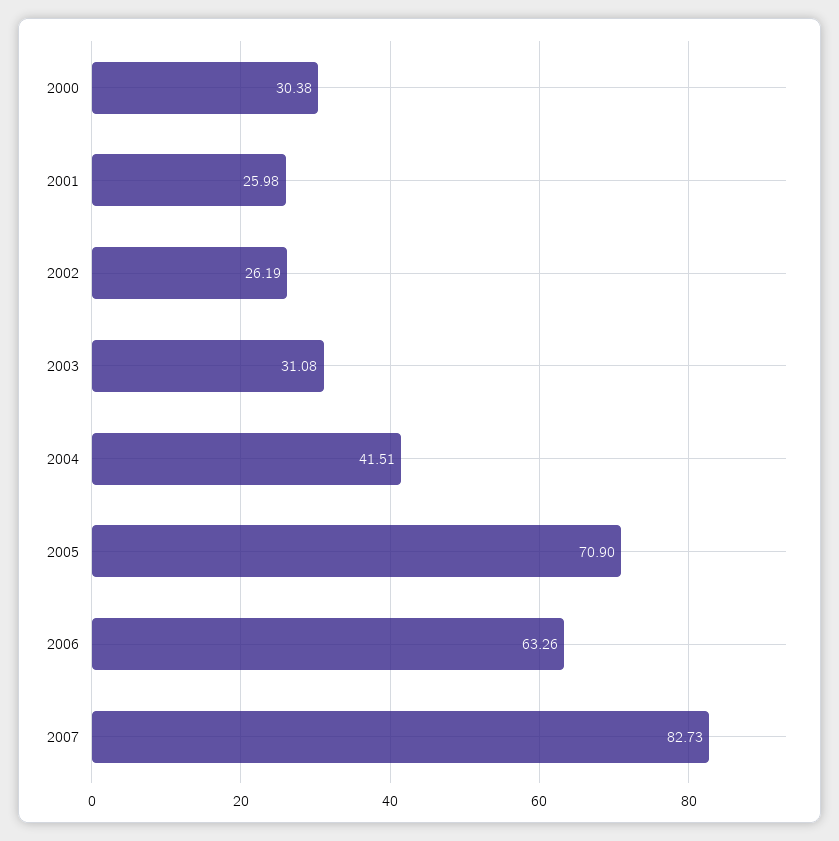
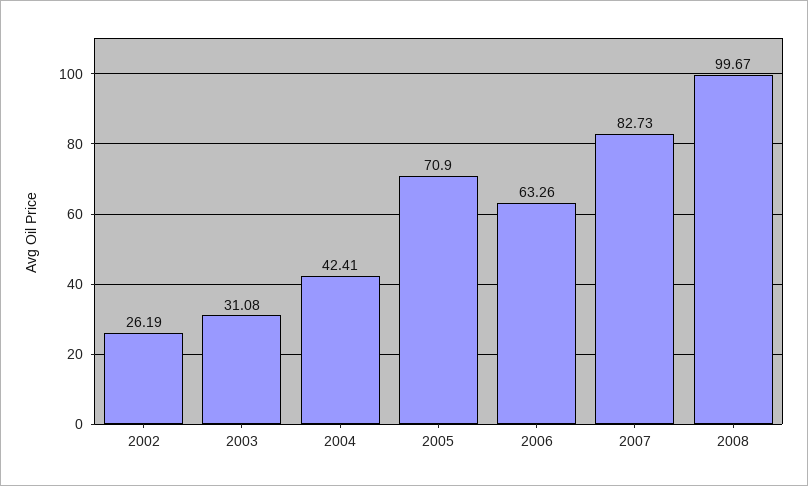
2000: 30.38 -> none
2001: 25.98 -> none
2004: 41.51 -> 42.41
2008: none -> 99.67

